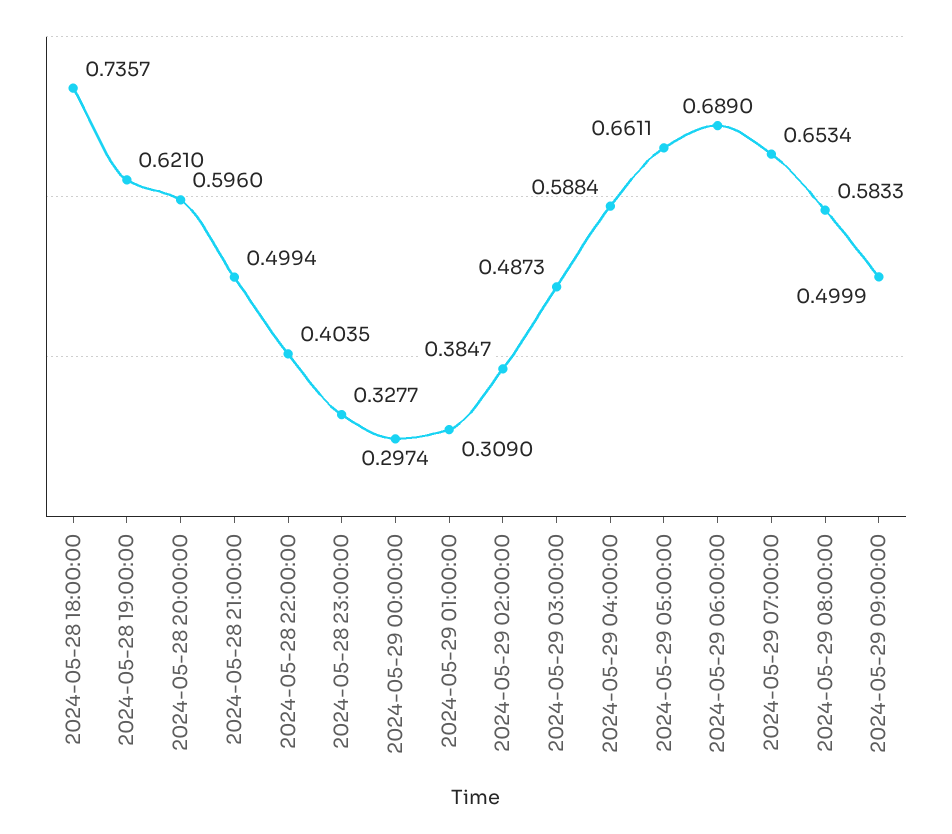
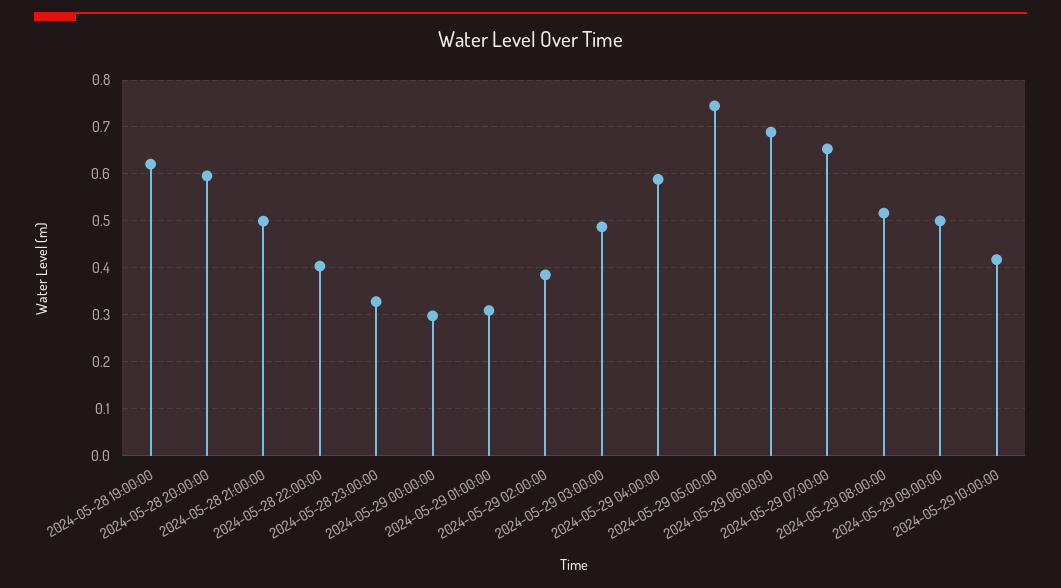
2024-05-28 18:00:00: 0.7357 -> none
2024-05-29 05:00:00: 0.6611 -> 0.74
2024-05-29 08:00:00: 0.5833 -> 0.52
2024-05-29 10:00:00: none -> 0.42

